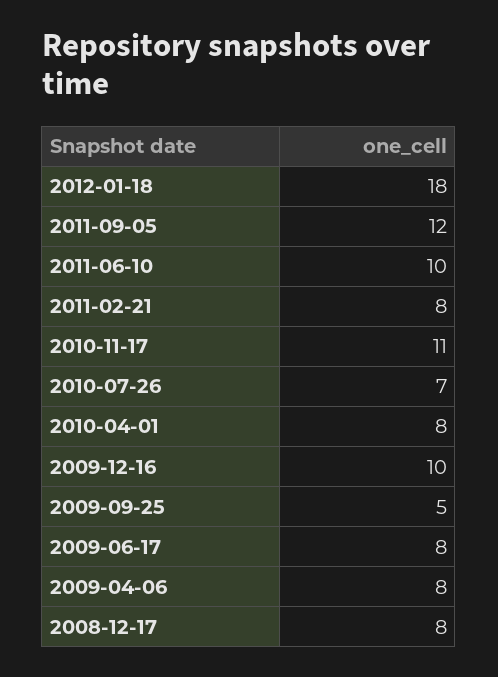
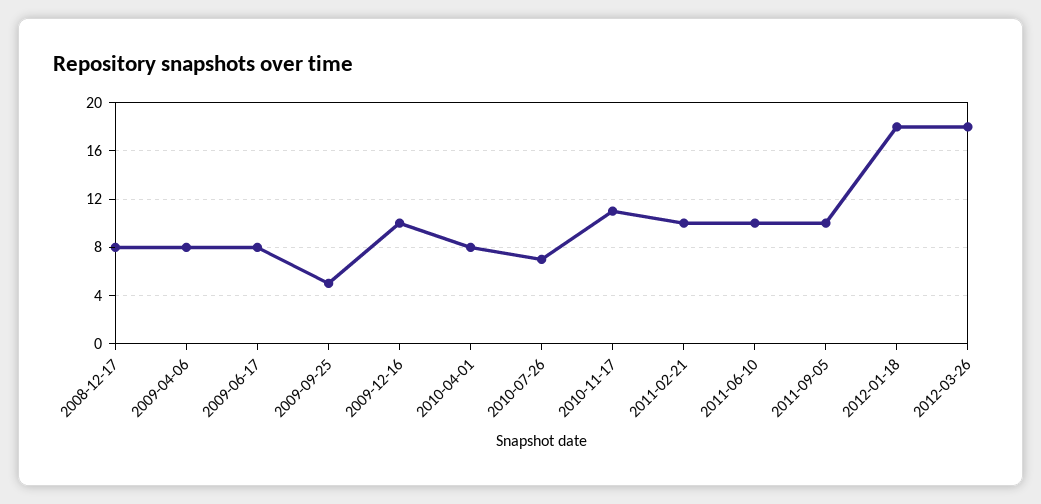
2011-09-05: 12 -> 10
2011-02-21: 8 -> 10
2012-03-26: none -> 18

